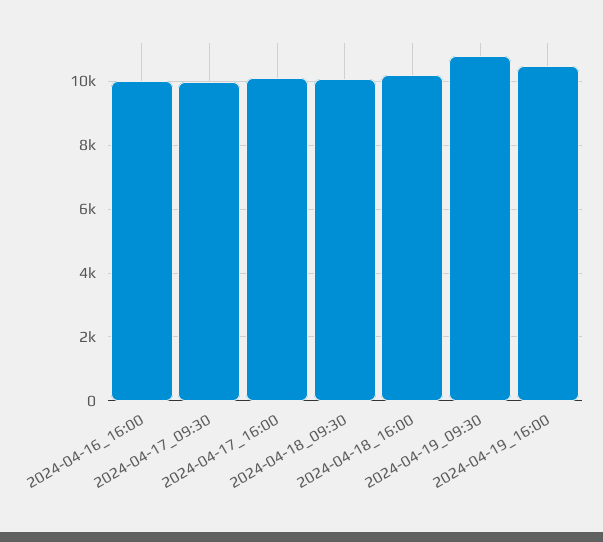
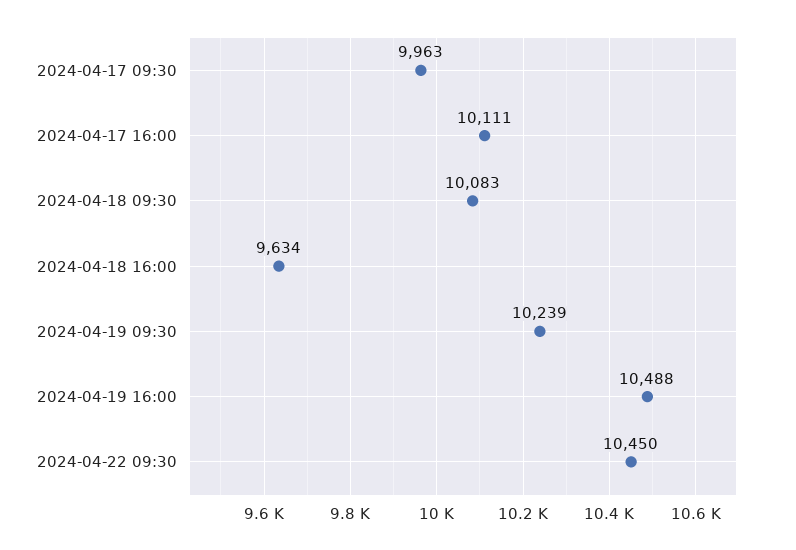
2024-04-16_16:00: 10000 -> none
2024-04-18_16:00: 10200 -> 9634
2024-04-19_09:30: 10800 -> 10239
2024-04-22 09:30: none -> 10450

